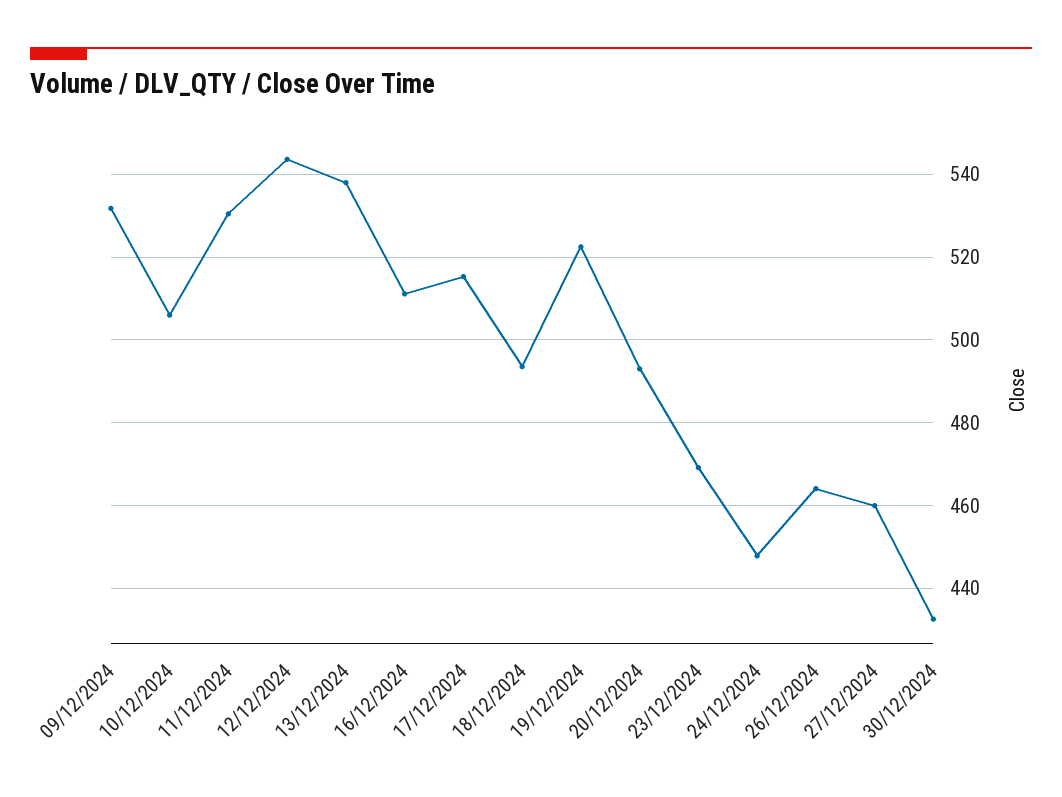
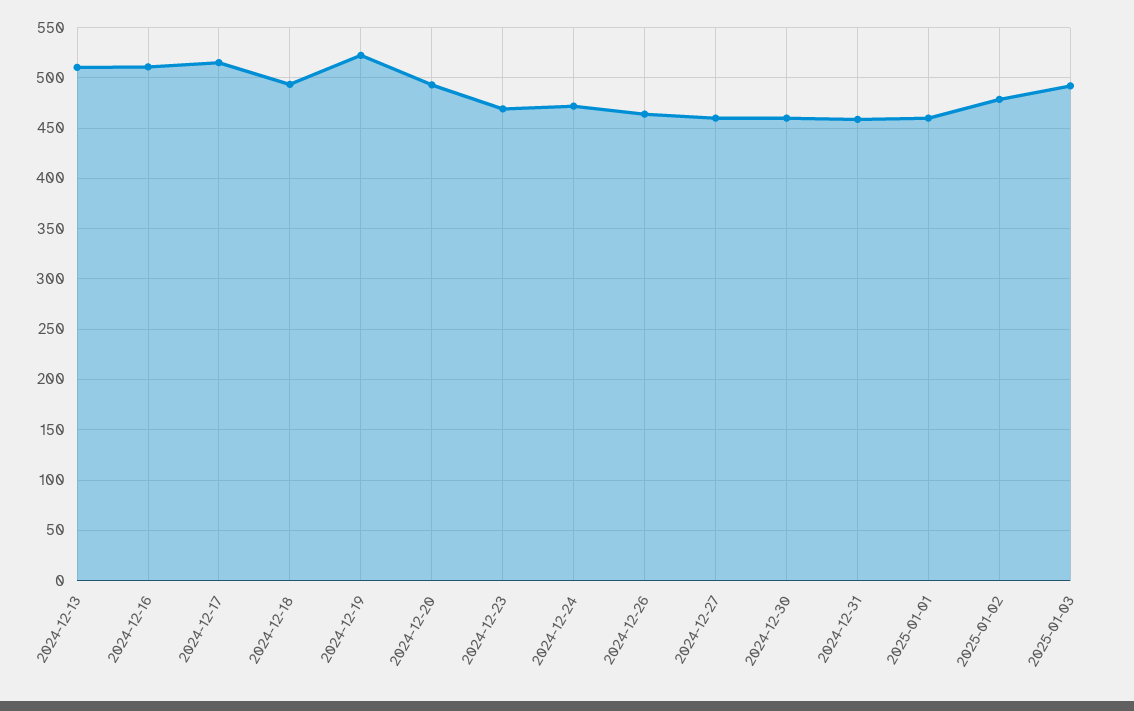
09/12/2024: 532 -> none
10/12/2024: 506 -> none
11/12/2024: 530 -> none
12/12/2024: 544 -> none
13/12/2024: 538 -> 510
24/12/2024: 448 -> 470
30/12/2024: 432 -> 460
2024-12-31: none -> 460
2025-01-01: none -> 460
2025-01-02: none -> 480
2025-01-03: none -> 490

